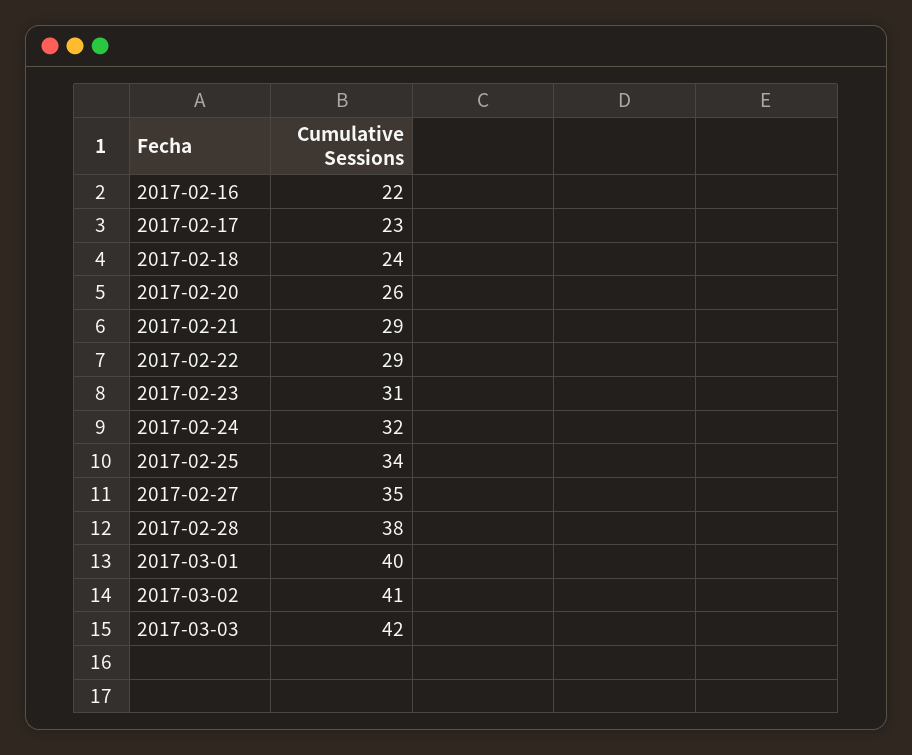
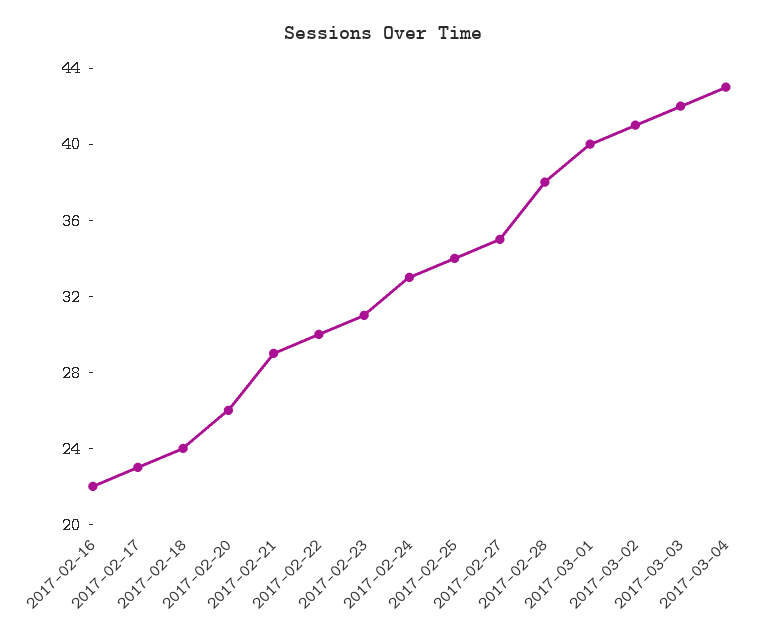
2017-02-22: 29 -> 30
2017-02-24: 32 -> 33
2017-03-04: none -> 43

